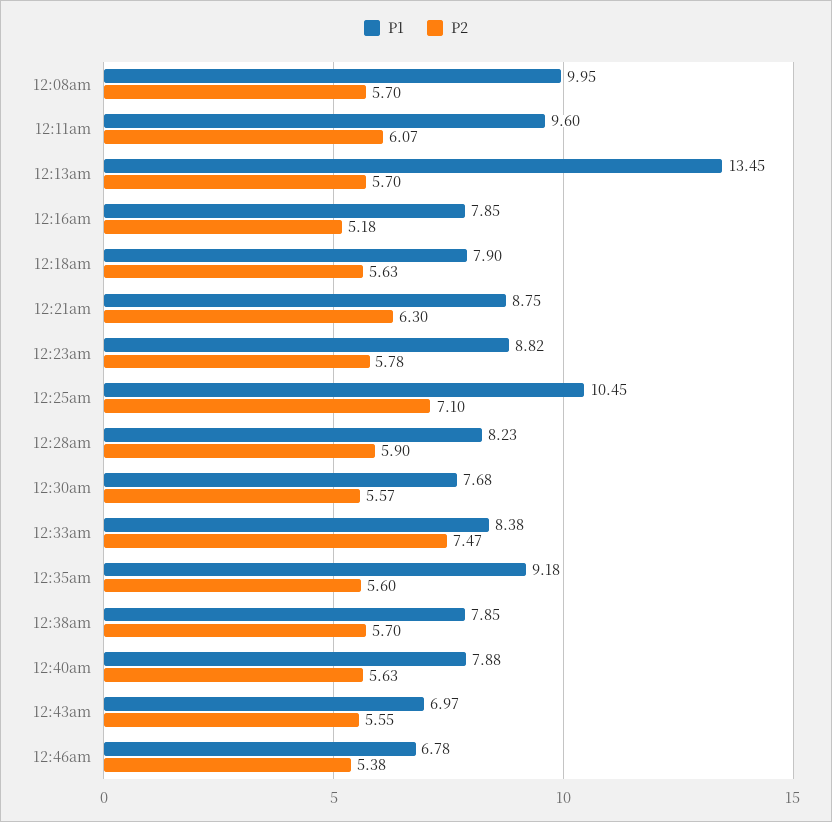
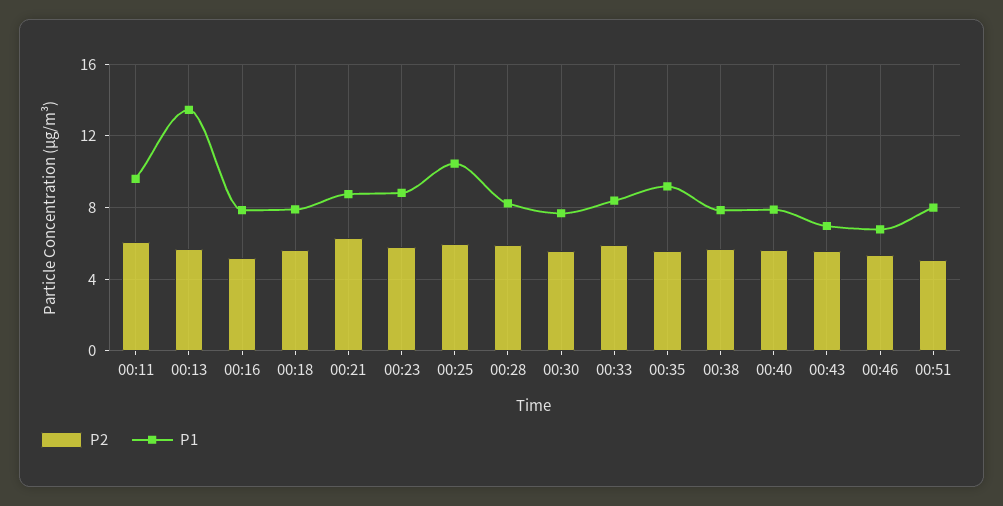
P1, 12:08am: 9.95 -> none
P2, 12:08am: 5.7 -> none
P2, 12:25am: 7.1 -> 6
P2, 12:33am: 7.47 -> 6
P2, 00:51: none -> 5
P1, 00:51: none -> 8

